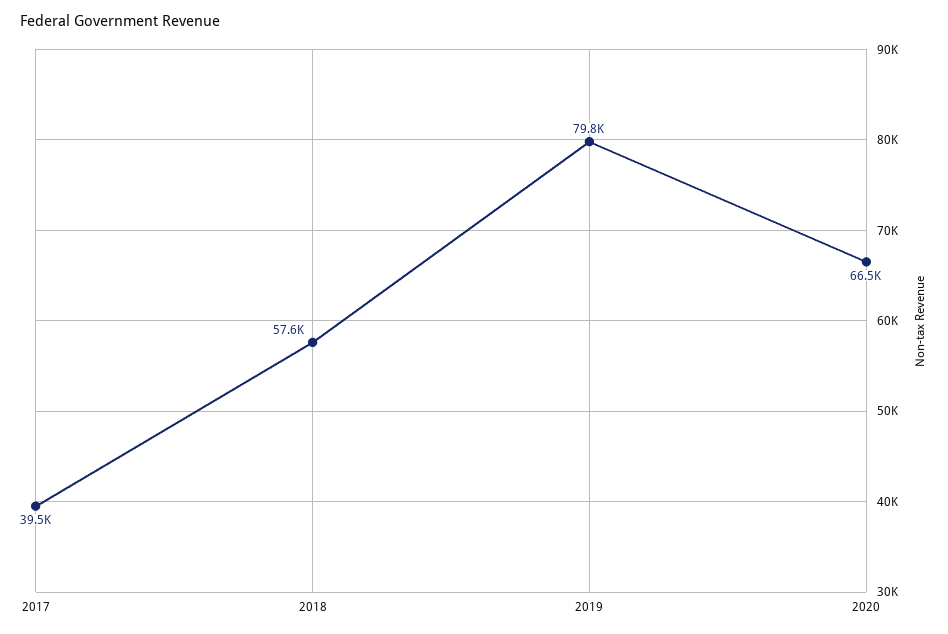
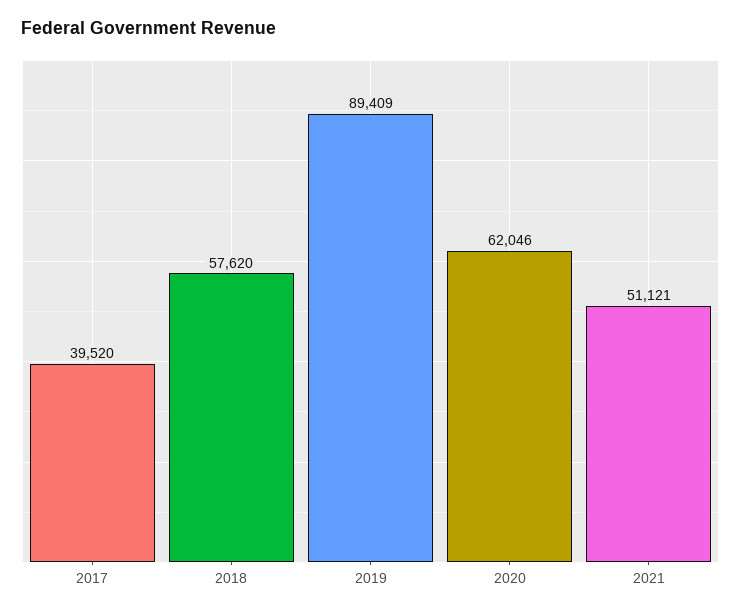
2019: 79800 -> 89409
2020: 66500 -> 62046
2021: none -> 51121

